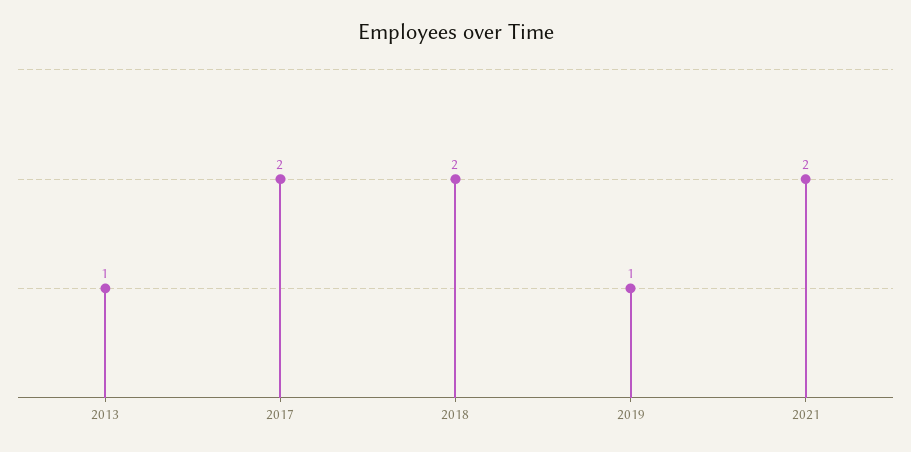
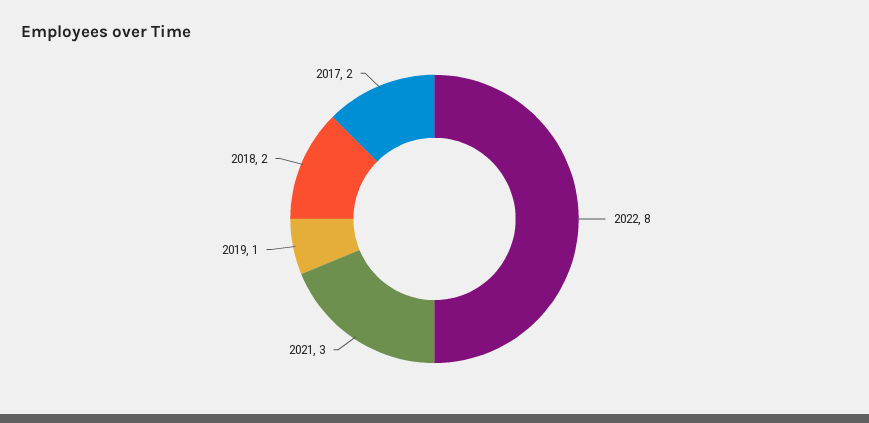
2013: 1 -> none
2021: 2 -> 3
2022: none -> 8

